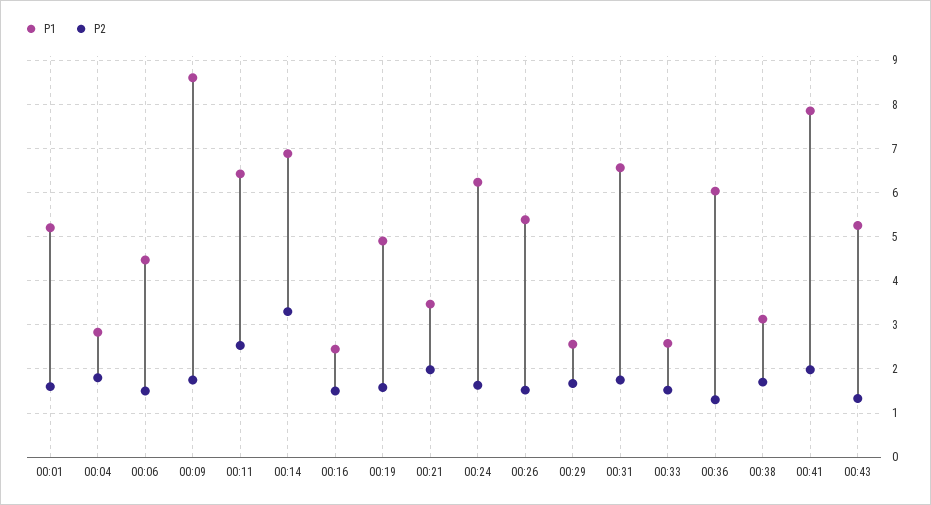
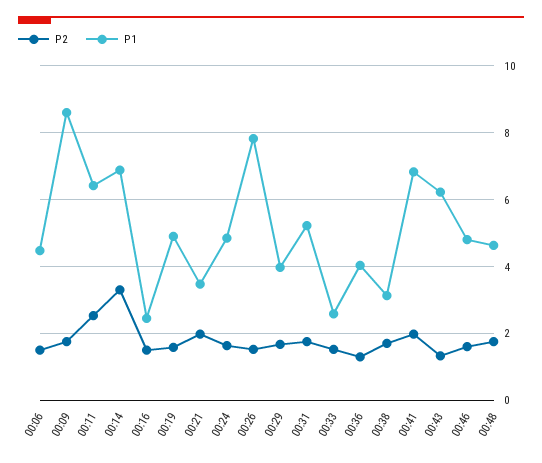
P1, 00:01: 5.2 -> none
P2, 00:01: 1.6 -> none
P1, 00:04: 2.8 -> none
P2, 00:04: 1.8 -> none
P1, 00:24: 6.2 -> 4.8
P1, 00:26: 5.4 -> 7.8
P1, 00:29: 2.6 -> 4
P1, 00:31: 6.6 -> 5.2
P1, 00:36: 6 -> 4
P1, 00:41: 7.8 -> 6.8
P1, 00:43: 5.2 -> 6.2
P2, 00:46: none -> 1.6
P1, 00:46: none -> 4.8
P2, 00:48: none -> 1.8
P1, 00:48: none -> 4.6

